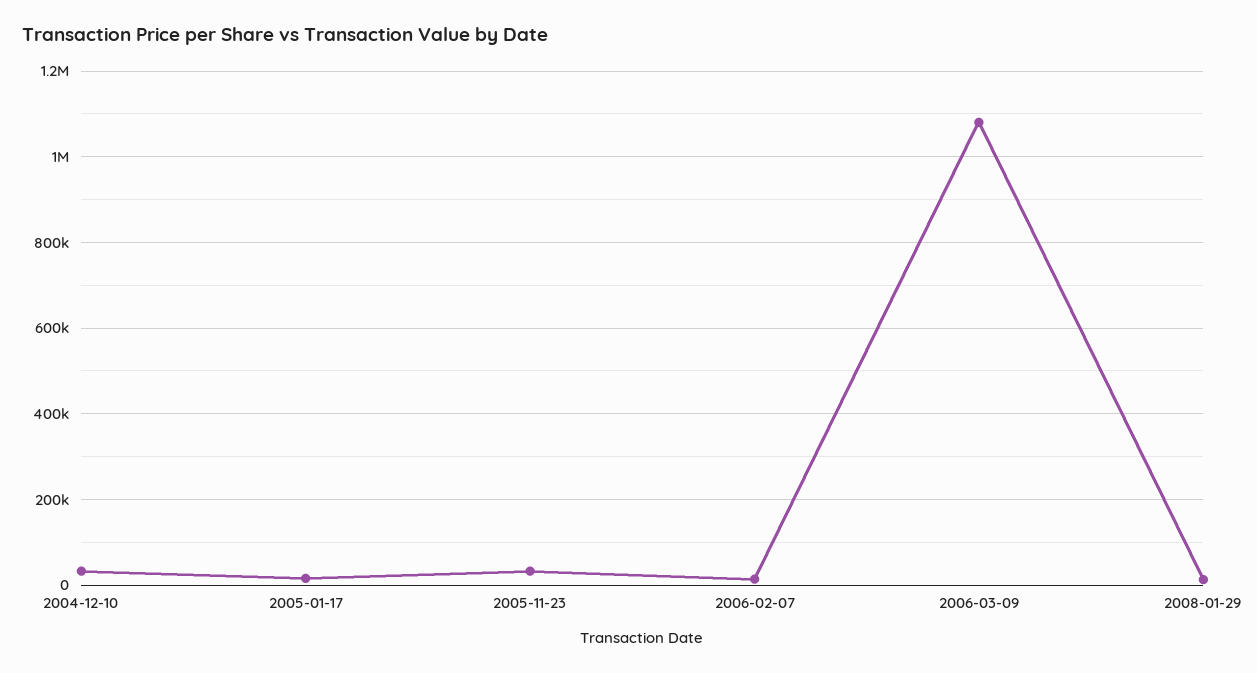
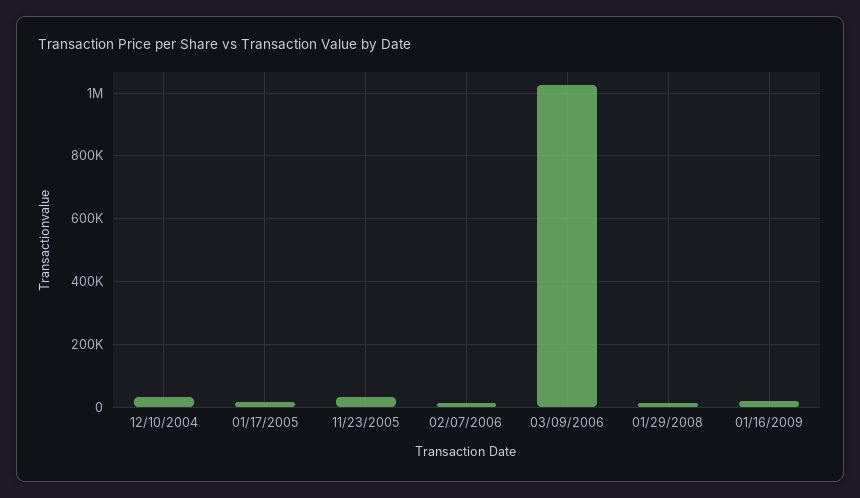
2006-03-09: 1080000 -> 1020000
01/16/2009: none -> 20000

